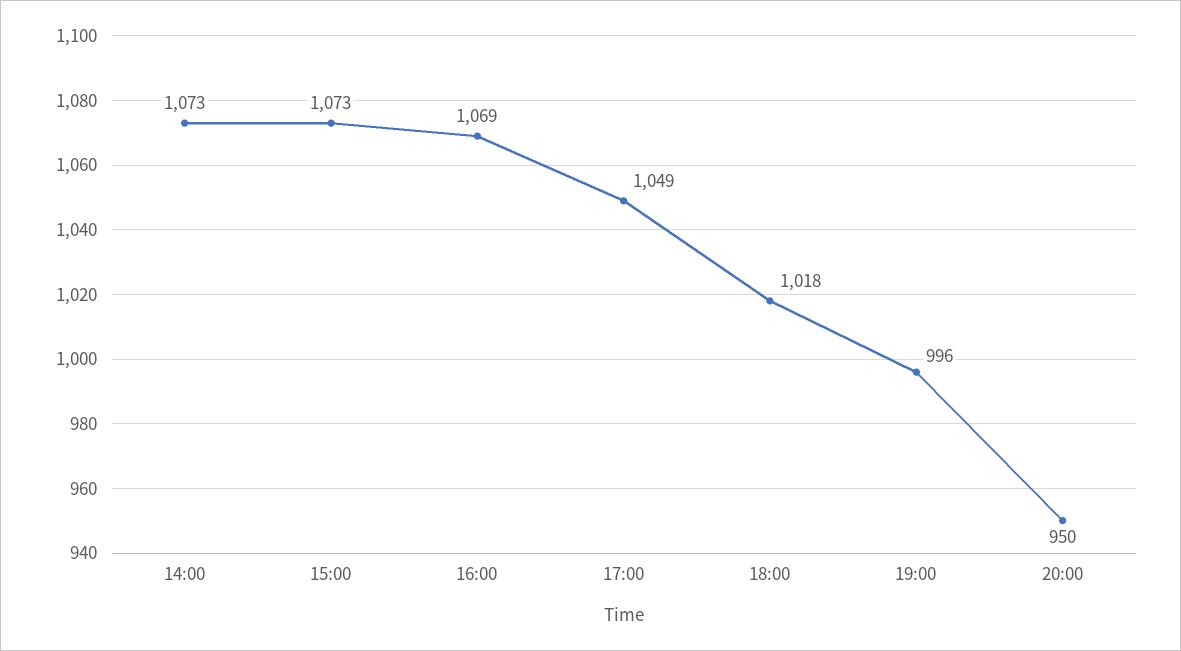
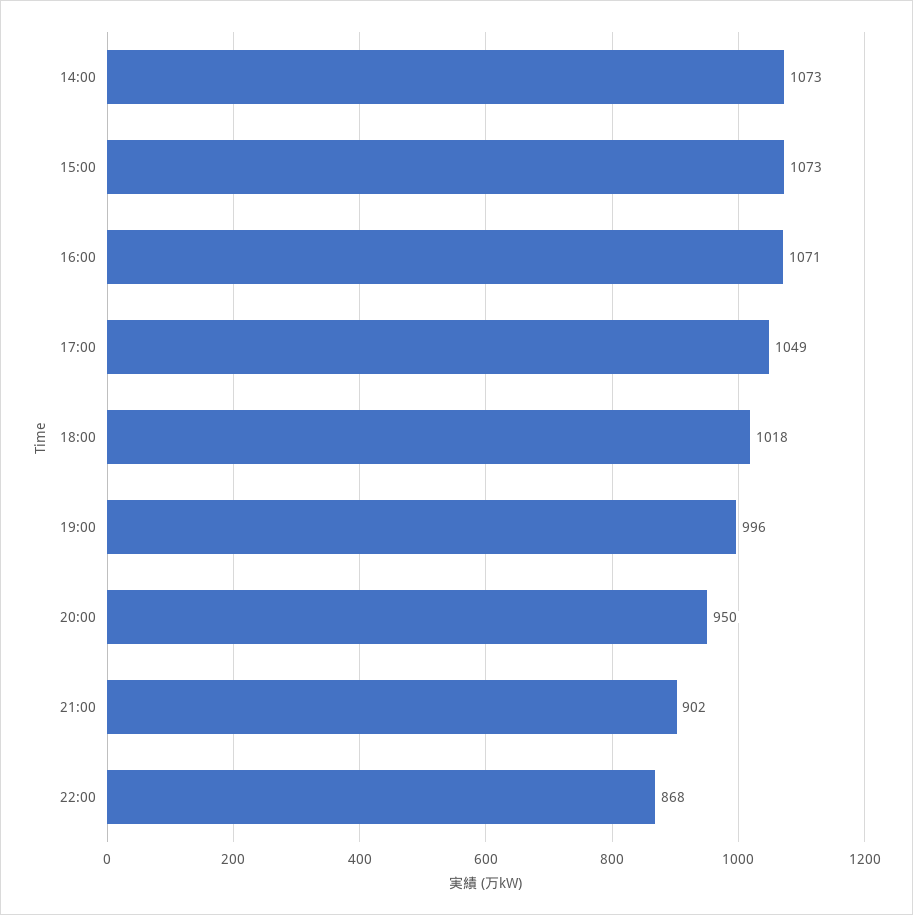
16:00: 1069 -> 1071
21:00: none -> 902
22:00: none -> 868

